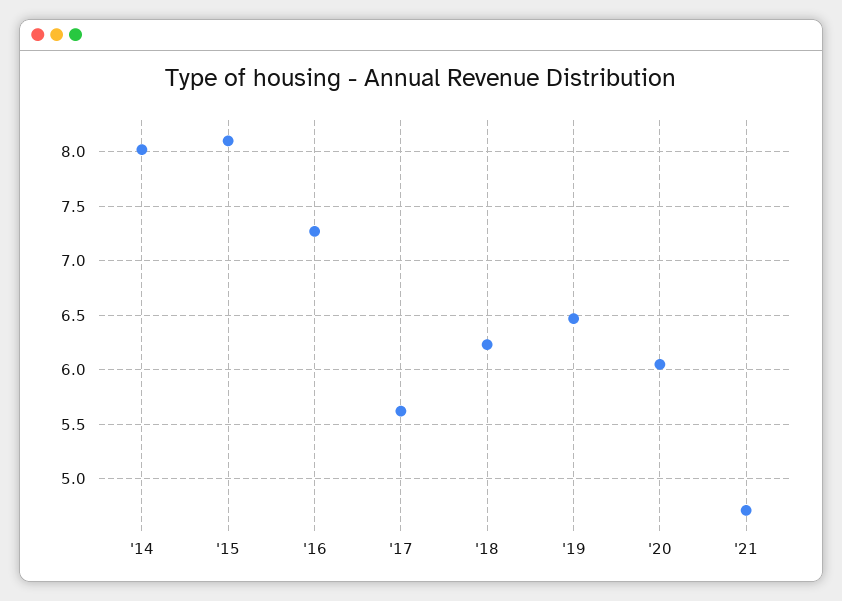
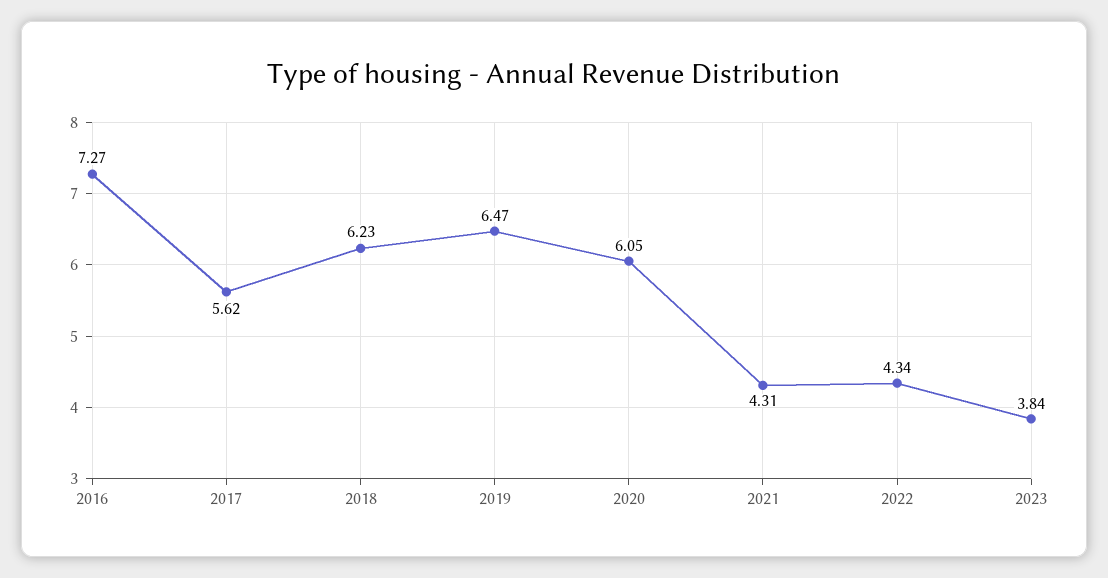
'14: 8 -> none
'15: 8.1 -> none
'21: 4.7 -> 4.31
2022: none -> 4.34
2023: none -> 3.84

